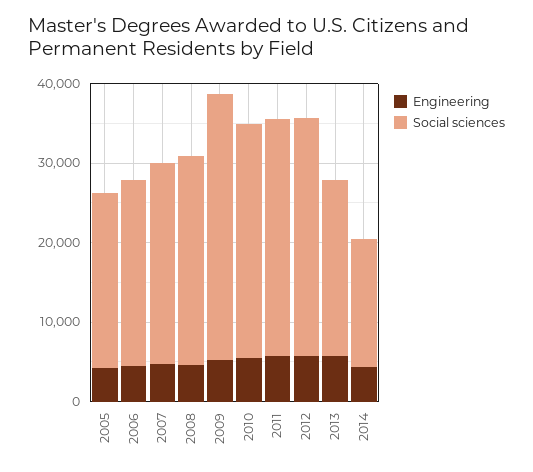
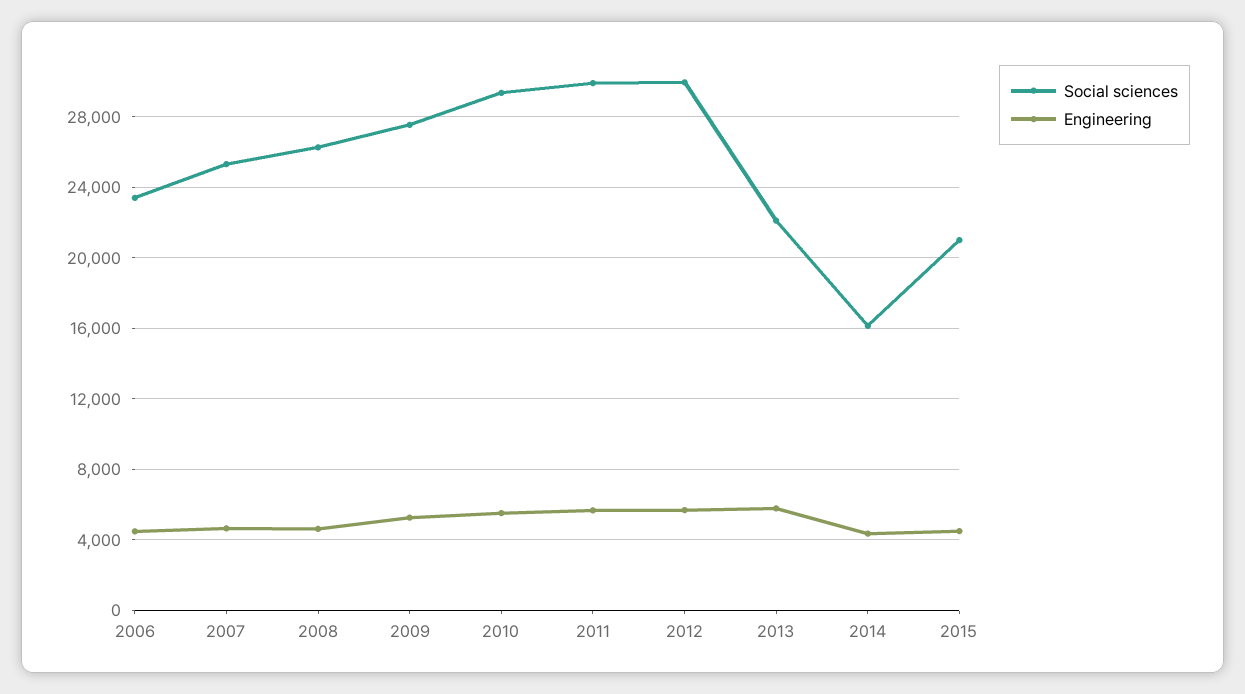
Engineering, 2005: 4000 -> none
Social sciences, 2005: 22000 -> none
Social sciences, 2009: 34000 -> 27500
Social sciences, 2015: none -> 21000
Engineering, 2015: none -> 4500

